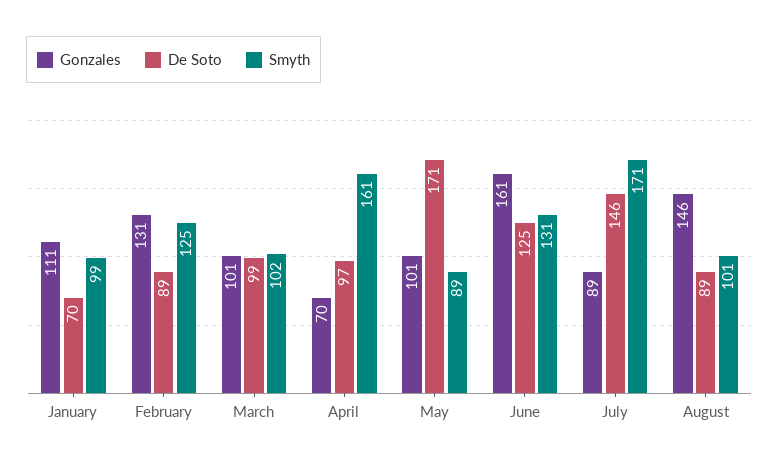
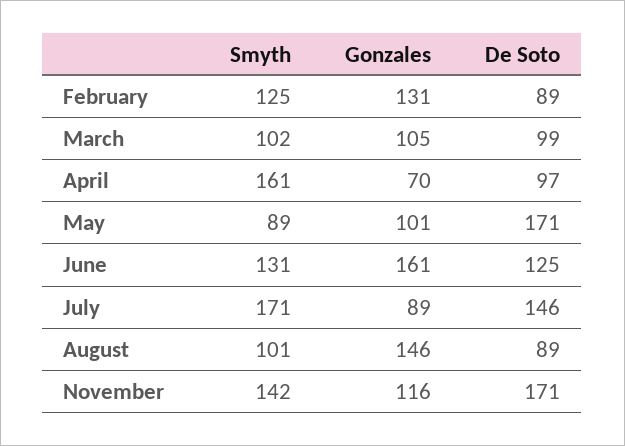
Gonzales, January: 111 -> none
De Soto, January: 70 -> none
Smyth, January: 99 -> none
Gonzales, March: 101 -> 105
Smyth, November: none -> 142
Gonzales, November: none -> 116
De Soto, November: none -> 171

